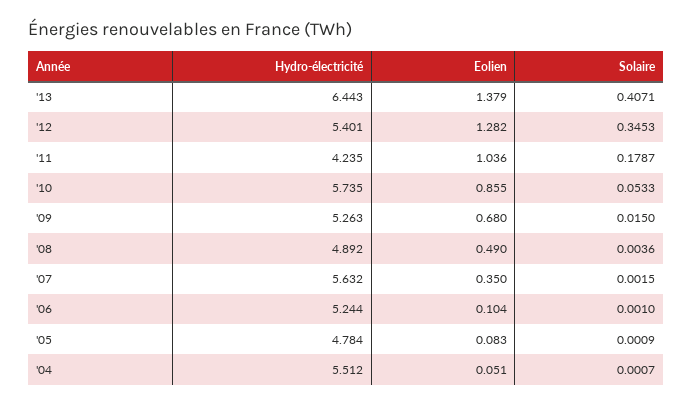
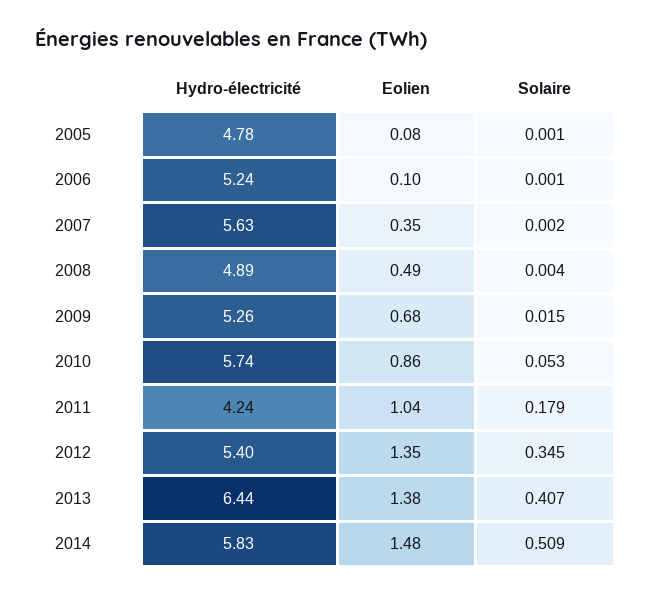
Eolien, '12: 1.282 -> 1.35
Hydro-électricité, '04: 5.512 -> none
Eolien, '04: 0.051 -> none
Solaire, '04: 0.0007 -> none
Hydro-électricité, 2014: none -> 5.83
Eolien, 2014: none -> 1.48
Solaire, 2014: none -> 0.509

